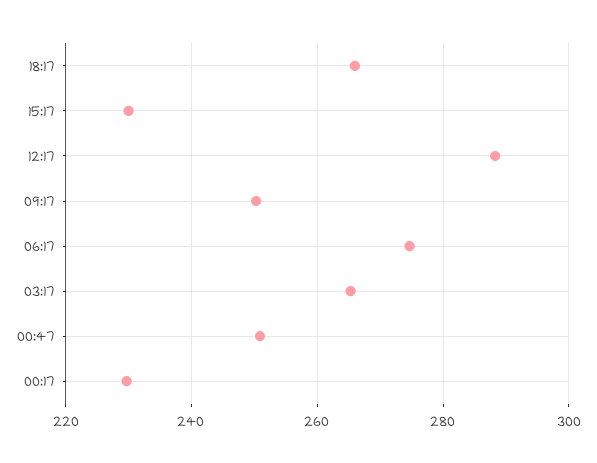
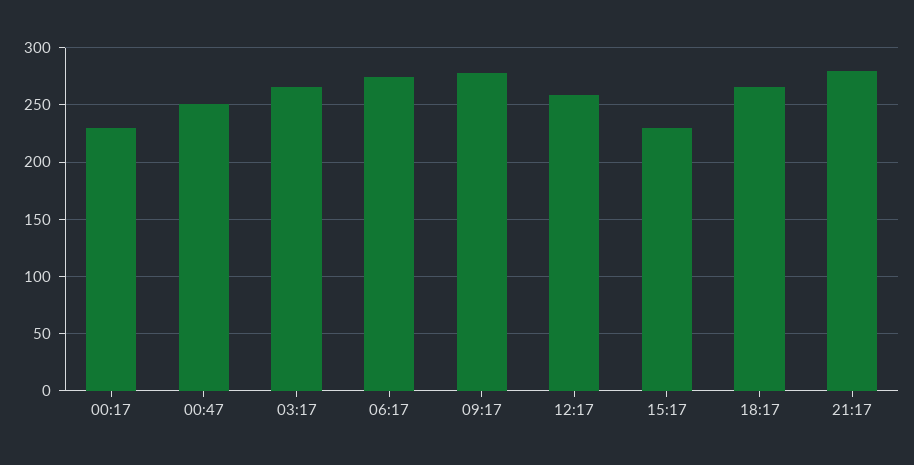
12:17: 288 -> 260
09:17: 250 -> 280
21:17: none -> 280

